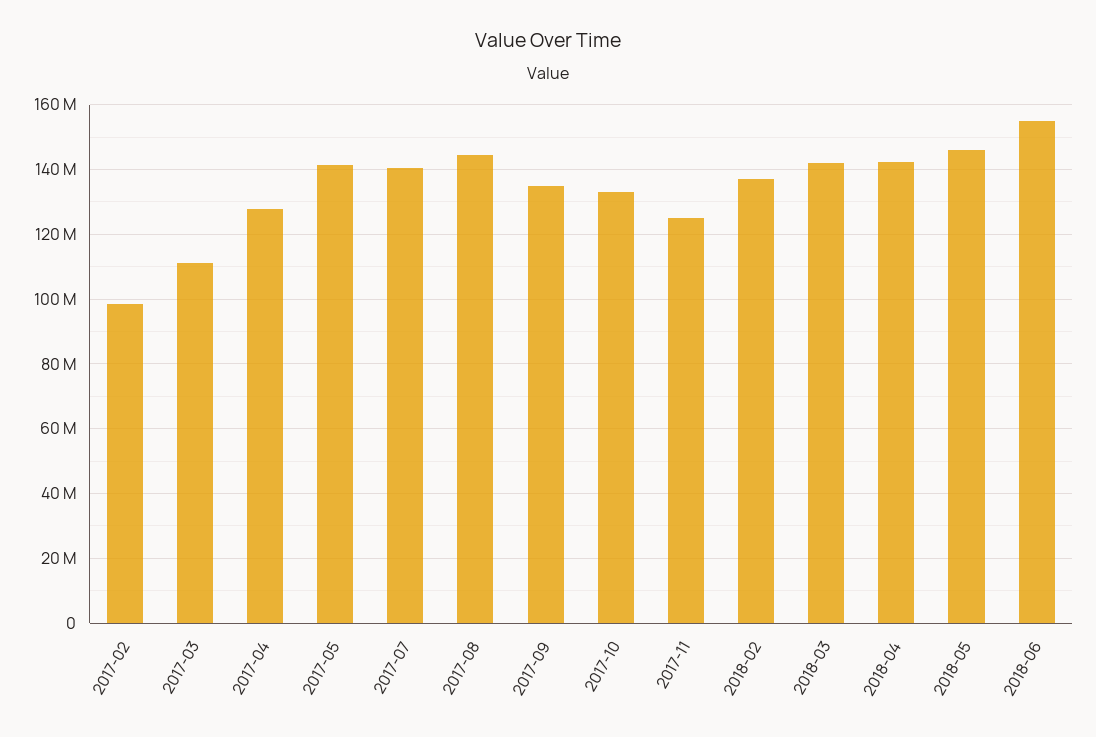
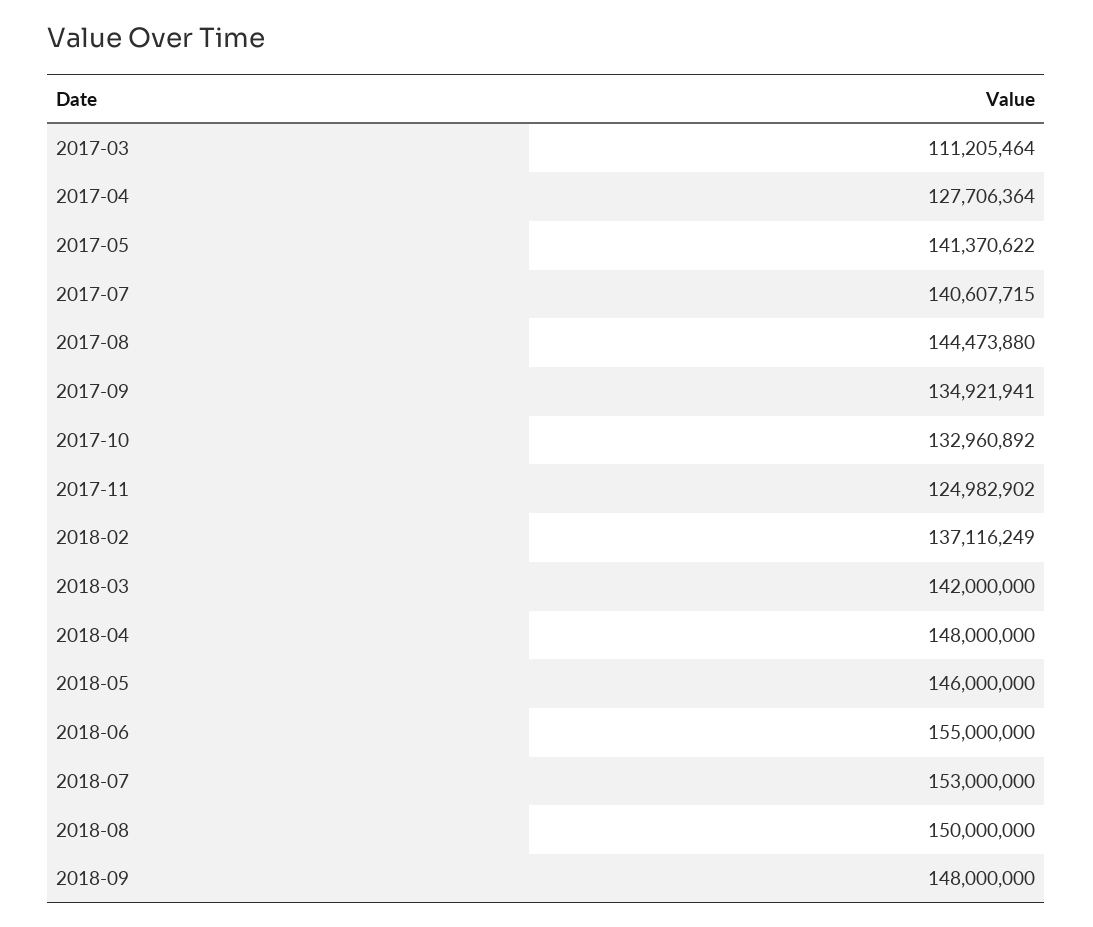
2017-02: 98000000 -> none
2018-04: 142000000 -> 148000000
2018-07: none -> 153000000
2018-08: none -> 150000000
2018-09: none -> 148000000

